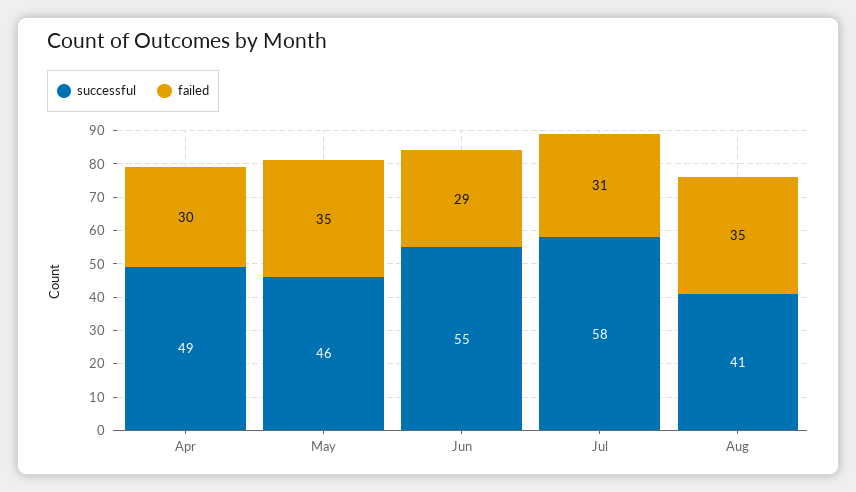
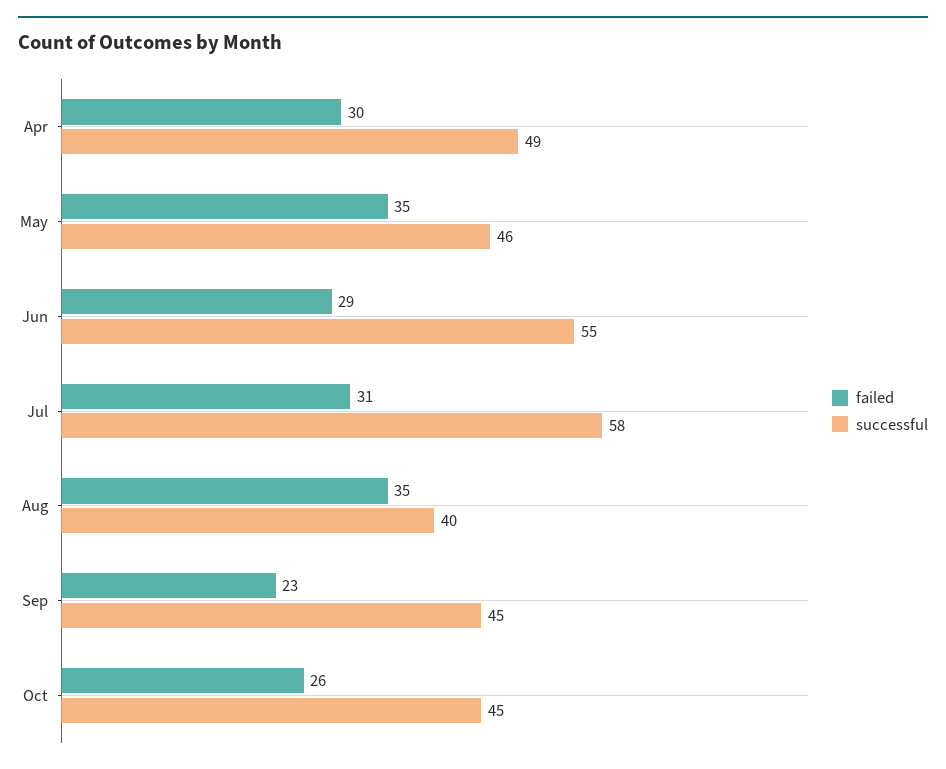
successful, Aug: 41 -> 40
failed, Sep: none -> 23
successful, Sep: none -> 45
failed, Oct: none -> 26
successful, Oct: none -> 45

